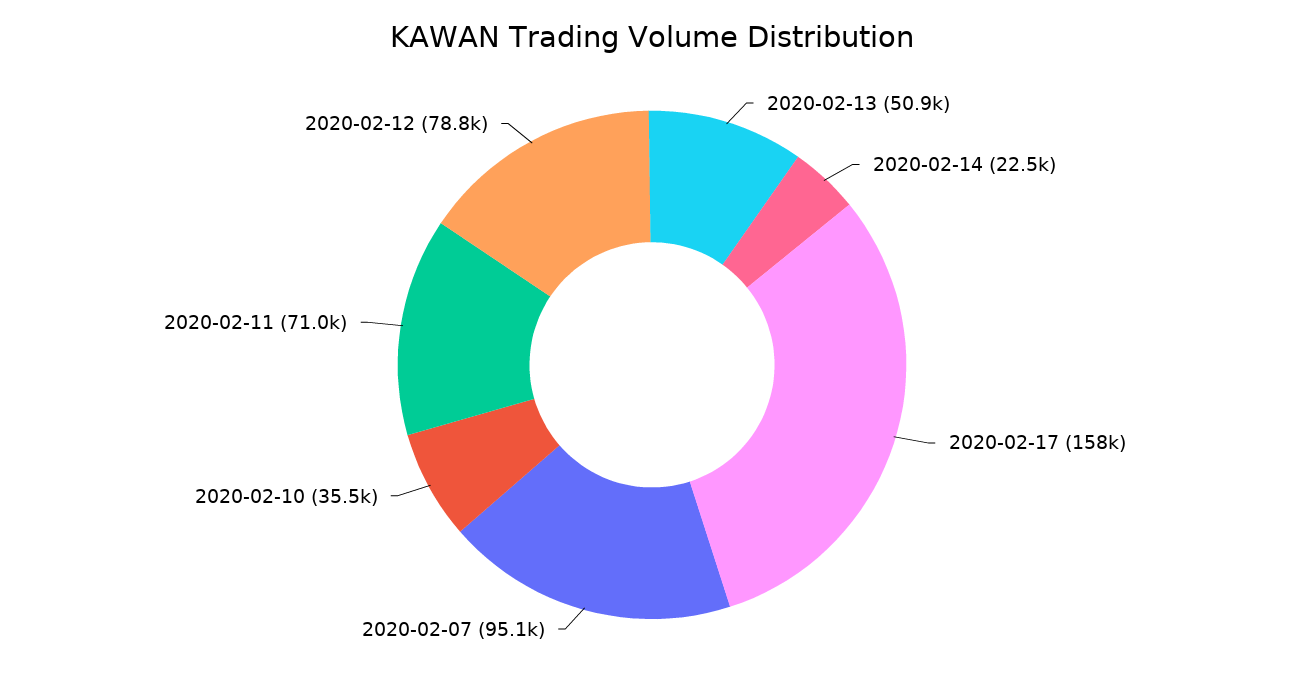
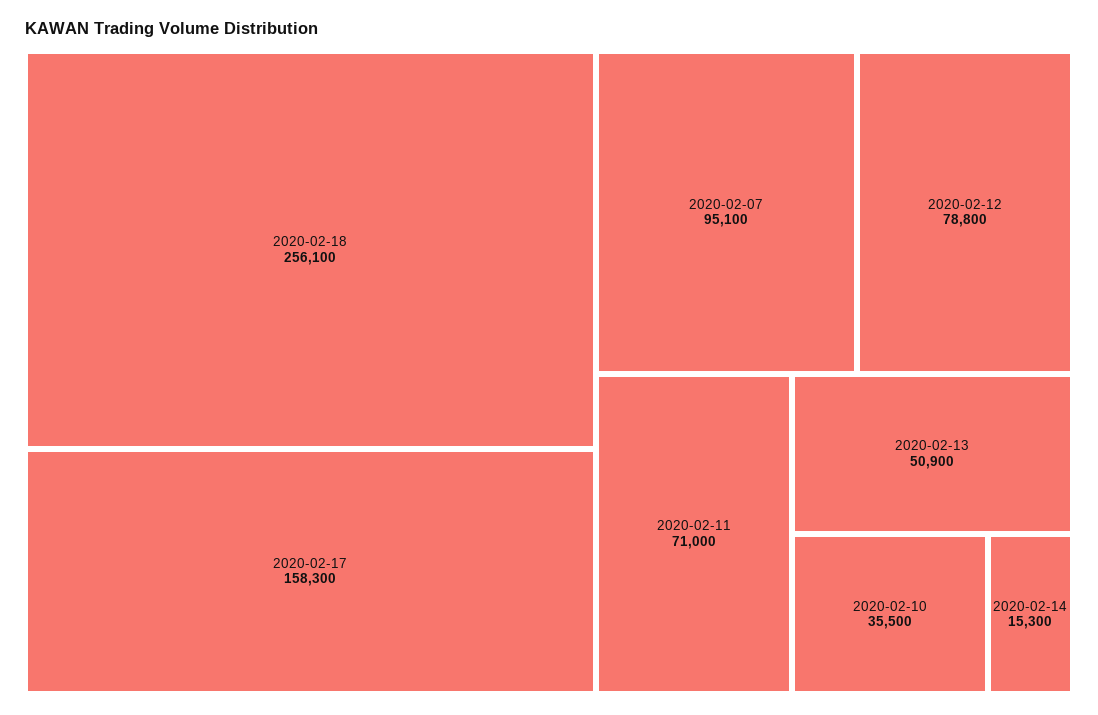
2020-02-14: 22500 -> 15300
2020-02-18: none -> 256100

